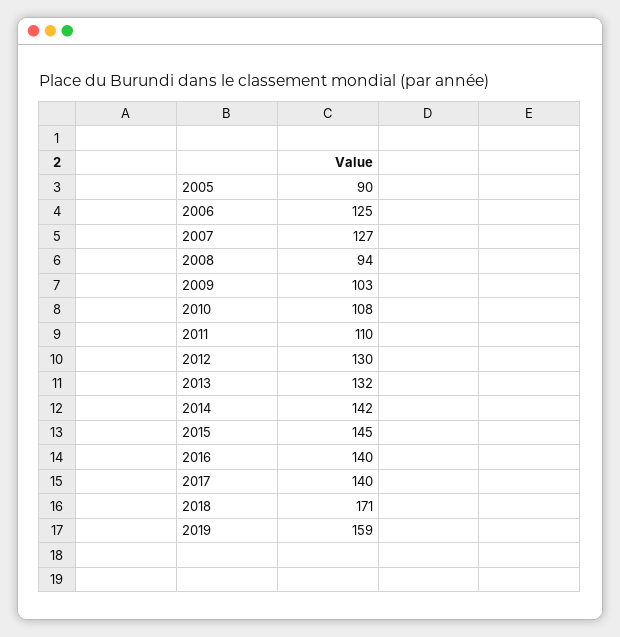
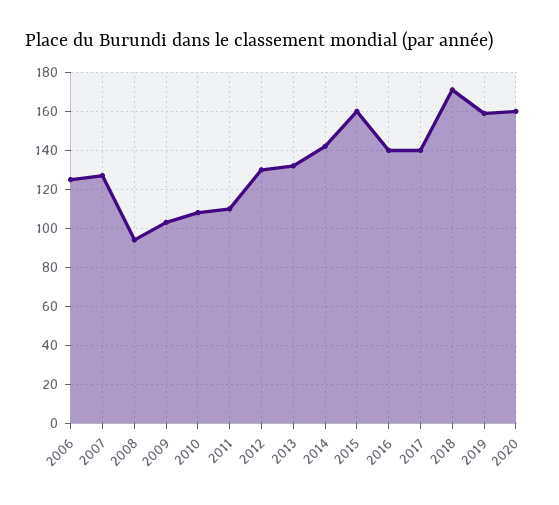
2005: 90 -> none
2015: 145 -> 160
2020: none -> 160

